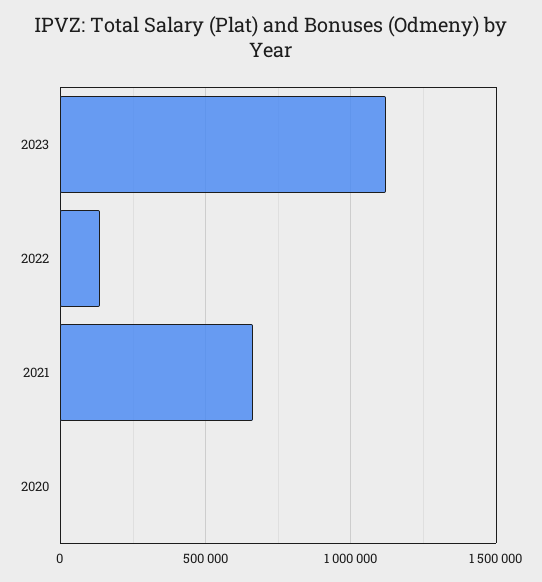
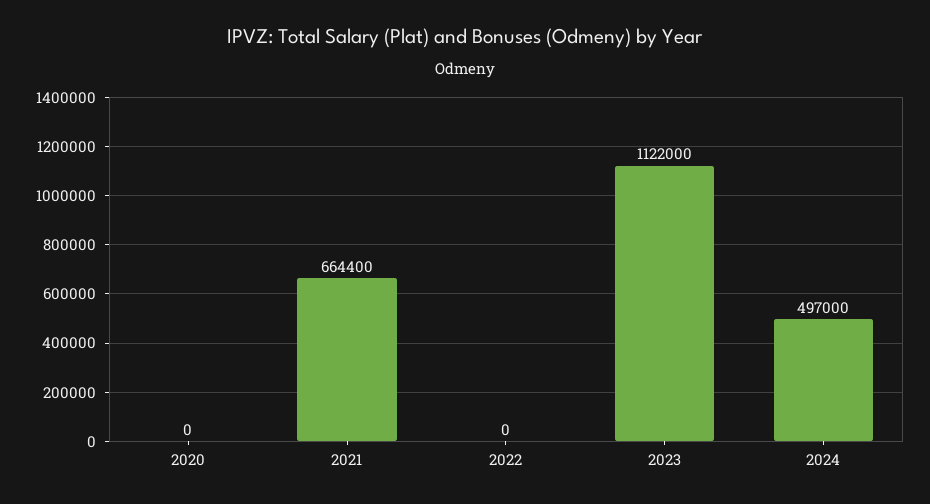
2022: 150000 -> 0
2024: none -> 497000

